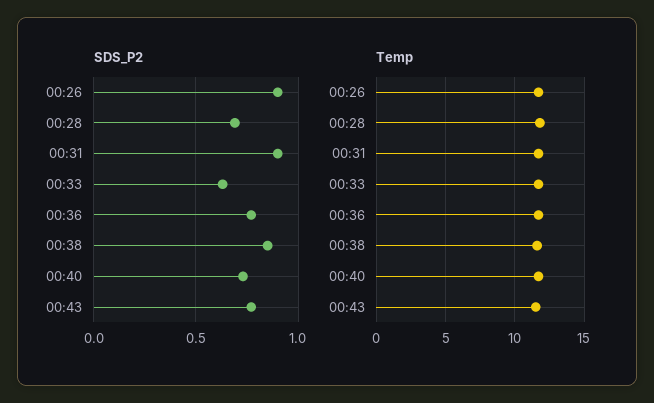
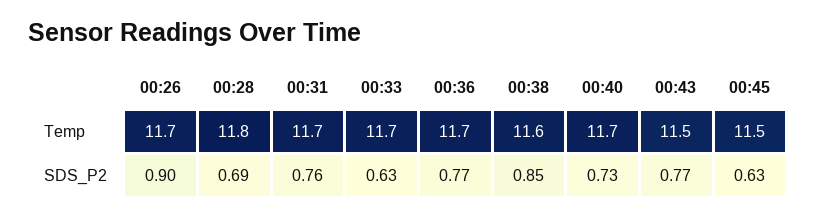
SDS_P2, 00:31: 0.9 -> 0.76
Temp, 00:45: none -> 11.5
SDS_P2, 00:45: none -> 0.63

